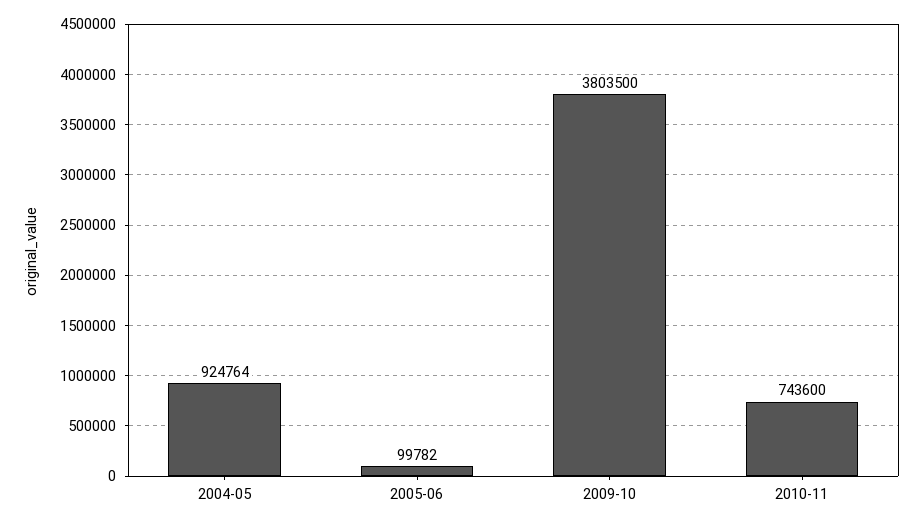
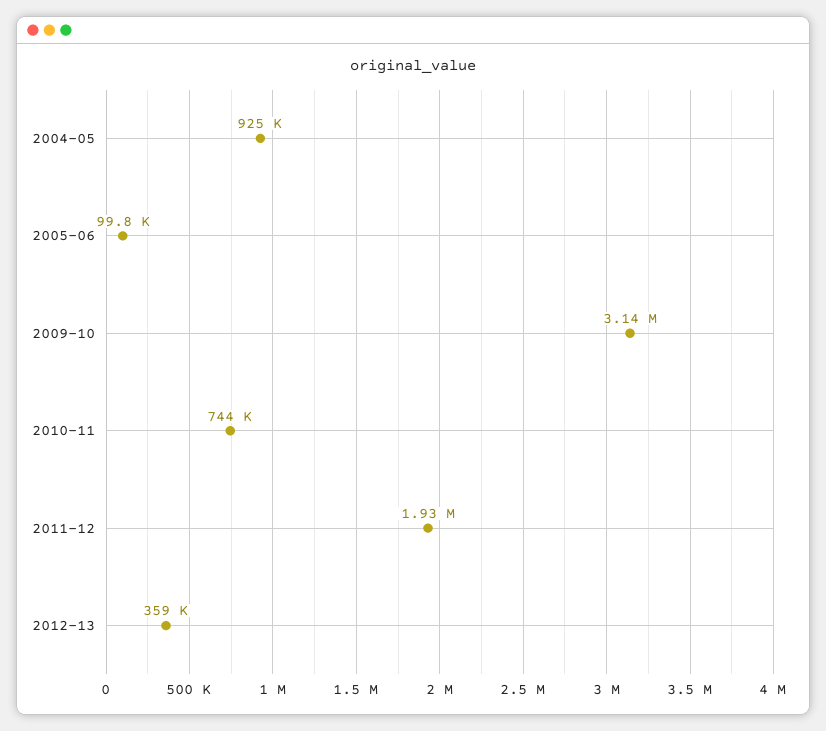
2009-10: 3803500 -> 3140000
2011-12: none -> 1930000
2012-13: none -> 359000

